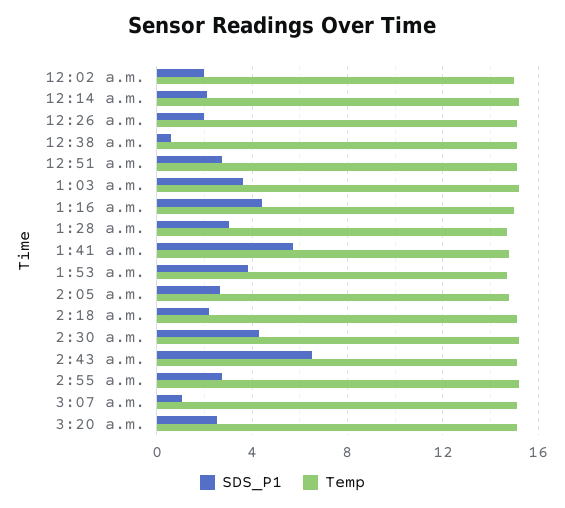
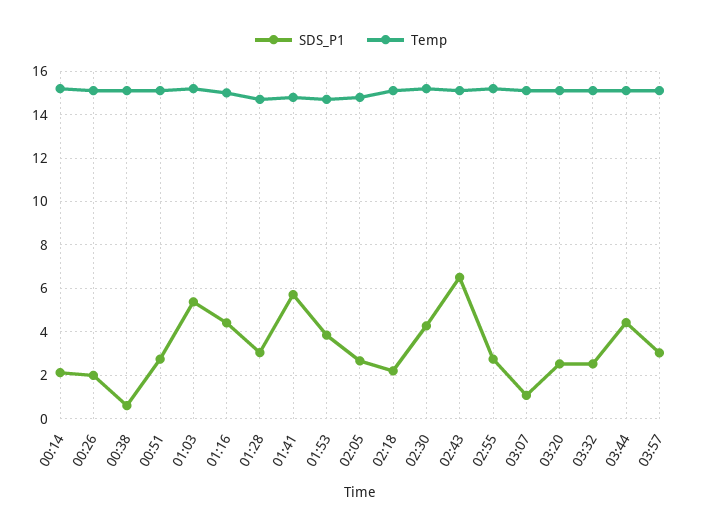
SDS_P1, 12:02 a.m.: 2 -> none
Temp, 12:02 a.m.: 15 -> none
SDS_P1, 1:03 a.m.: 3.5 -> 5.5
SDS_P1, 03:32: none -> 2.5
Temp, 03:32: none -> 15
SDS_P1, 03:44: none -> 4.5
Temp, 03:44: none -> 15
SDS_P1, 03:57: none -> 3
Temp, 03:57: none -> 15

